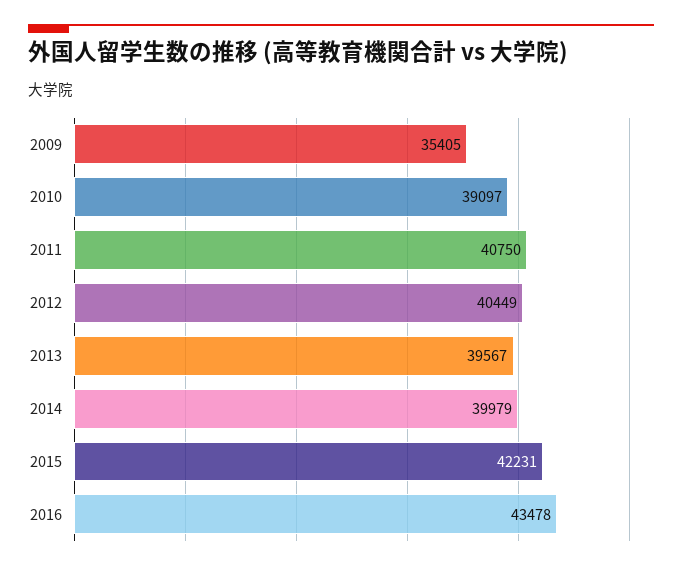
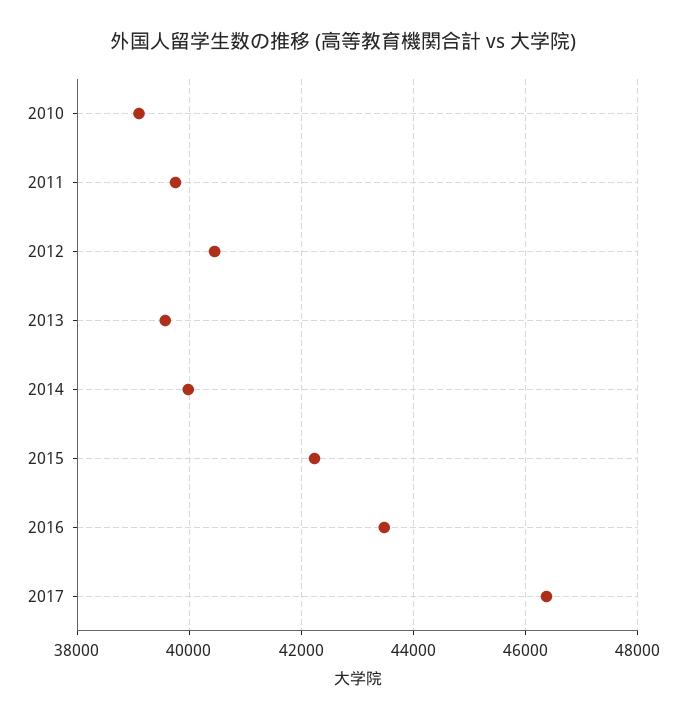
2009: 35405 -> none
2011: 40750 -> 39800
2017: none -> 46400

